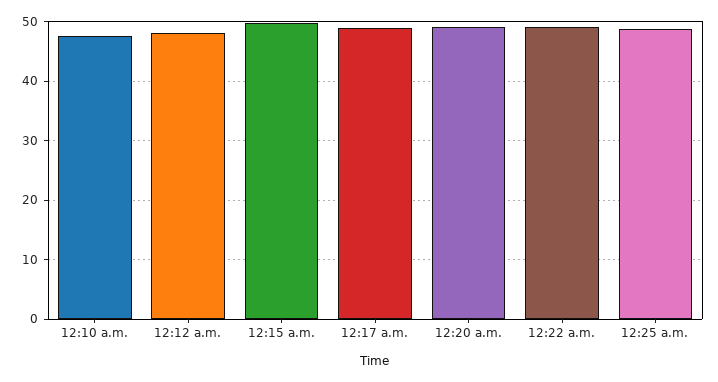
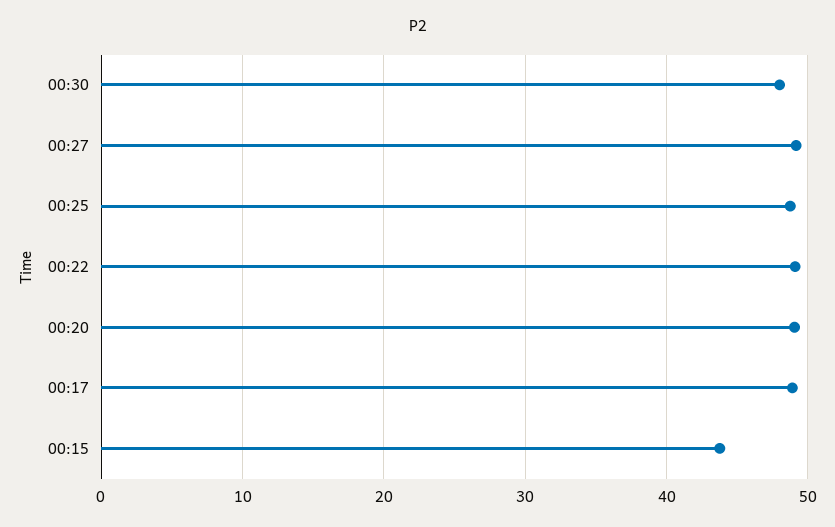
12:10 a.m.: 48 -> none
12:12 a.m.: 48 -> none
12:15 a.m.: 50 -> 44
00:30: none -> 48
00:27: none -> 49

